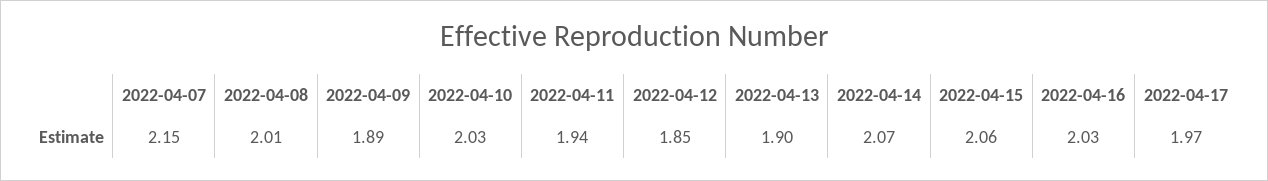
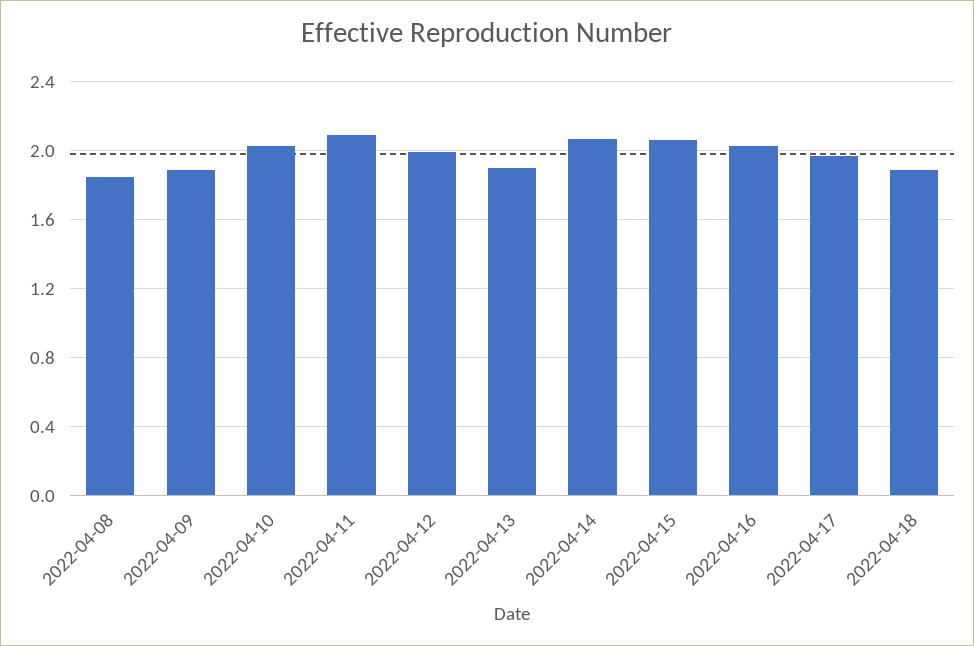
2022-04-07: 2.15 -> none
2022-04-08: 2.01 -> 1.85
2022-04-11: 1.94 -> 2.1
2022-04-12: 1.85 -> 2
2022-04-18: none -> 1.9

